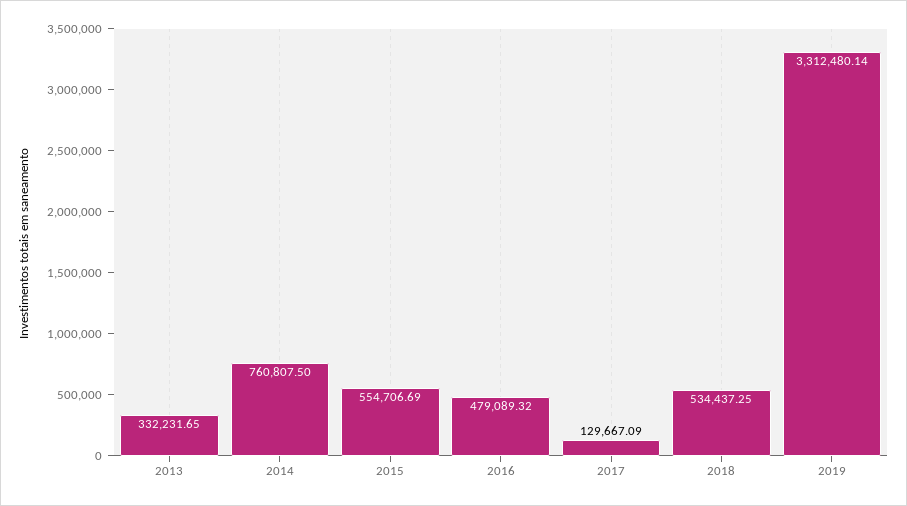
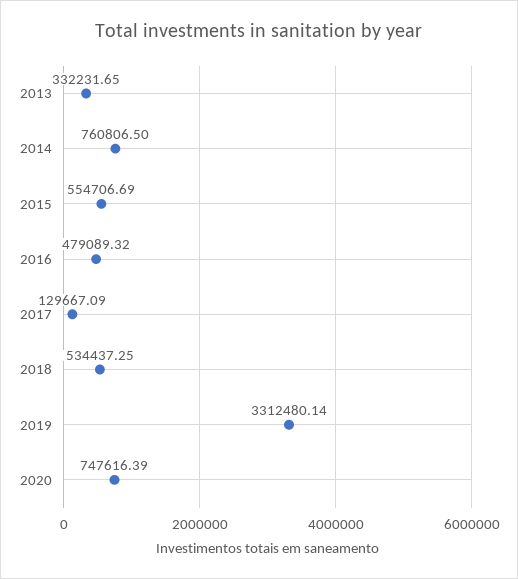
2014: 760807.5 -> 760806.5
2020: none -> 747616.39

